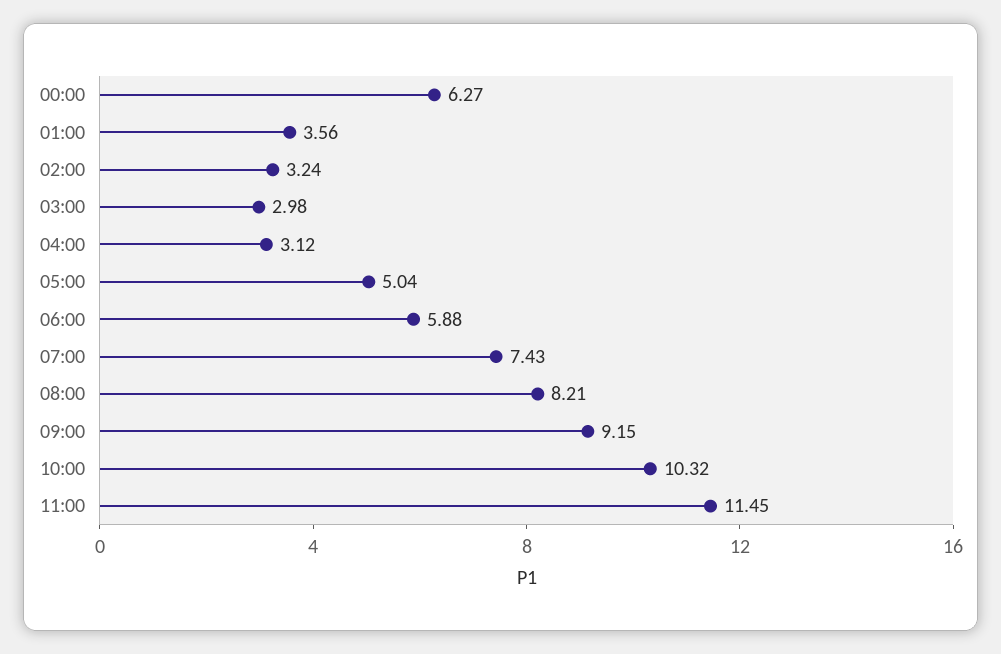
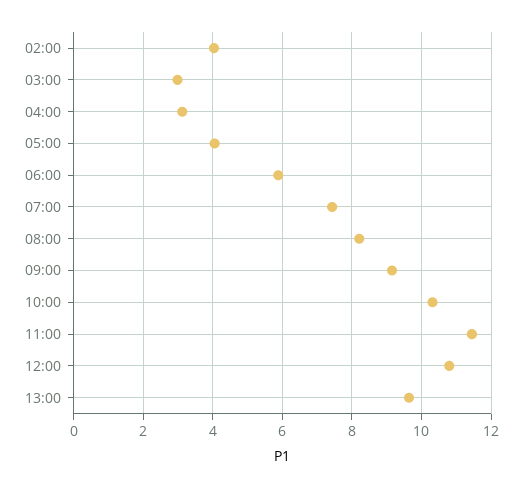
00:00: 6.27 -> none
01:00: 3.56 -> none
02:00: 3.24 -> 4
05:00: 5.04 -> 4
12:00: none -> 10.8
13:00: none -> 9.6

